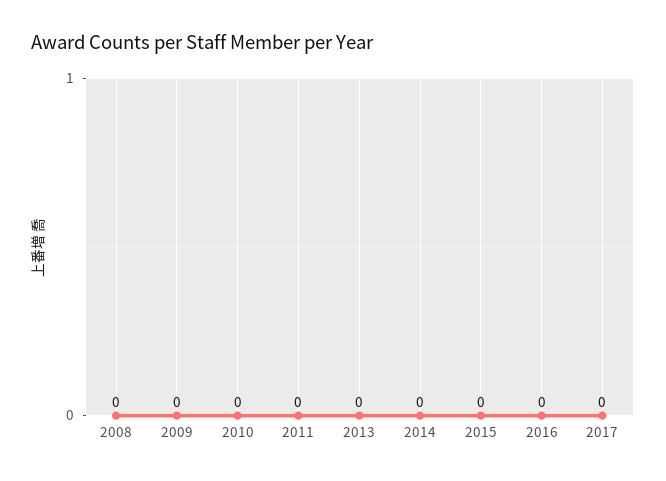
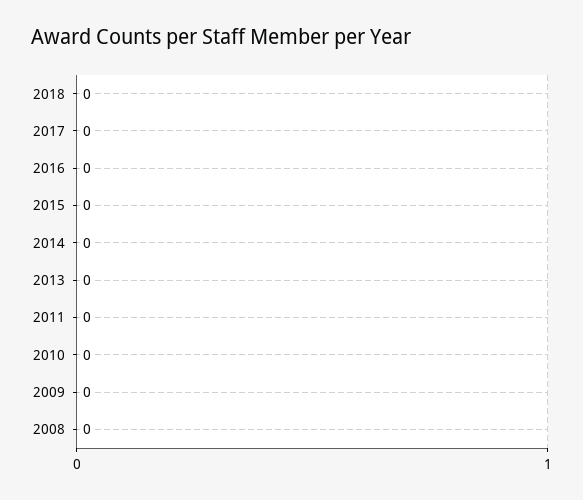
2018: none -> 0

